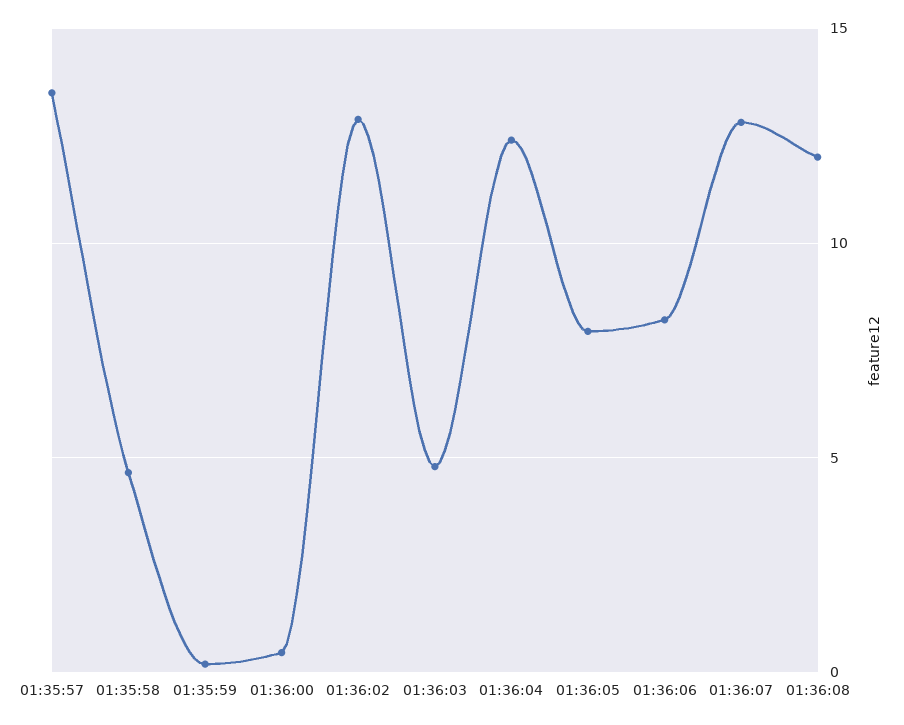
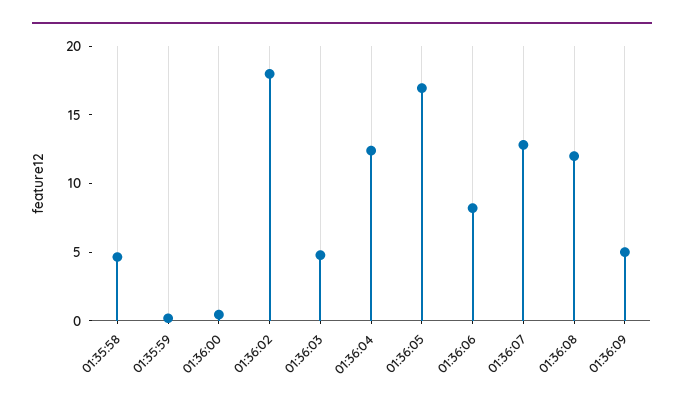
01:35:57: 13.5 -> none
01:36:02: 13 -> 18
01:36:05: 8 -> 17
01:36:09: none -> 5

